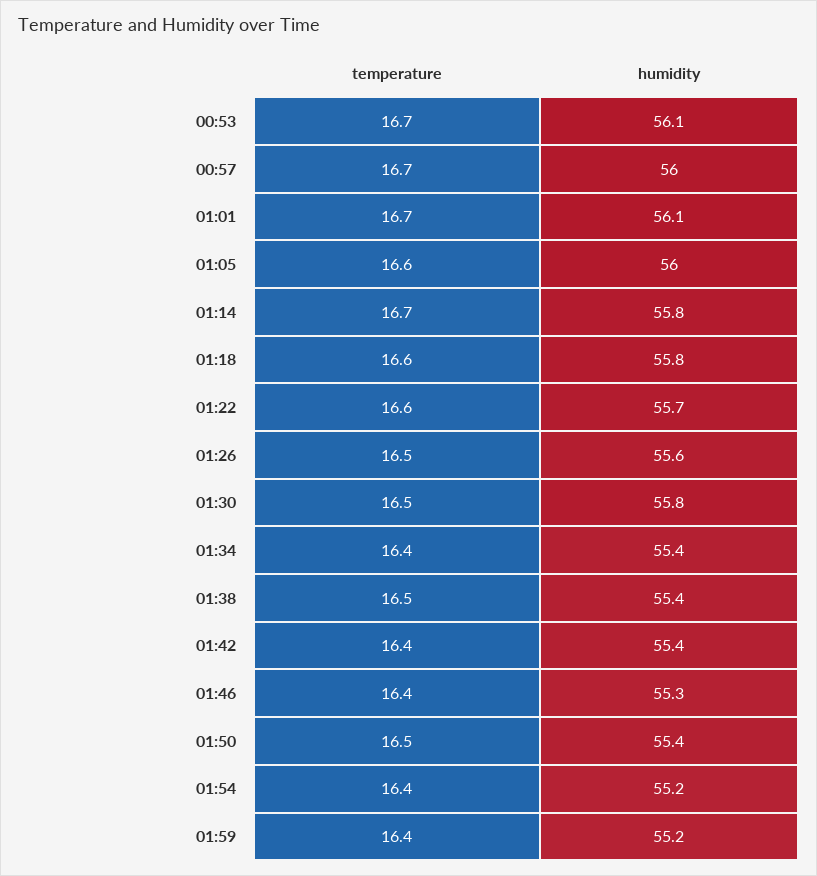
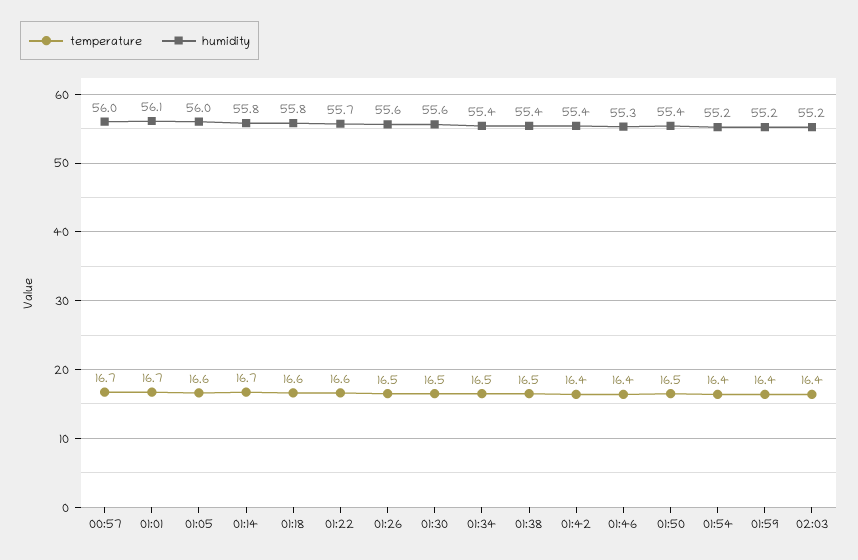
temperature, 00:53: 16.7 -> none
humidity, 00:53: 56.1 -> none
humidity, 01:30: 55.8 -> 55.6
temperature, 01:34: 16.4 -> 16.5
temperature, 02:03: none -> 16.4
humidity, 02:03: none -> 55.2

